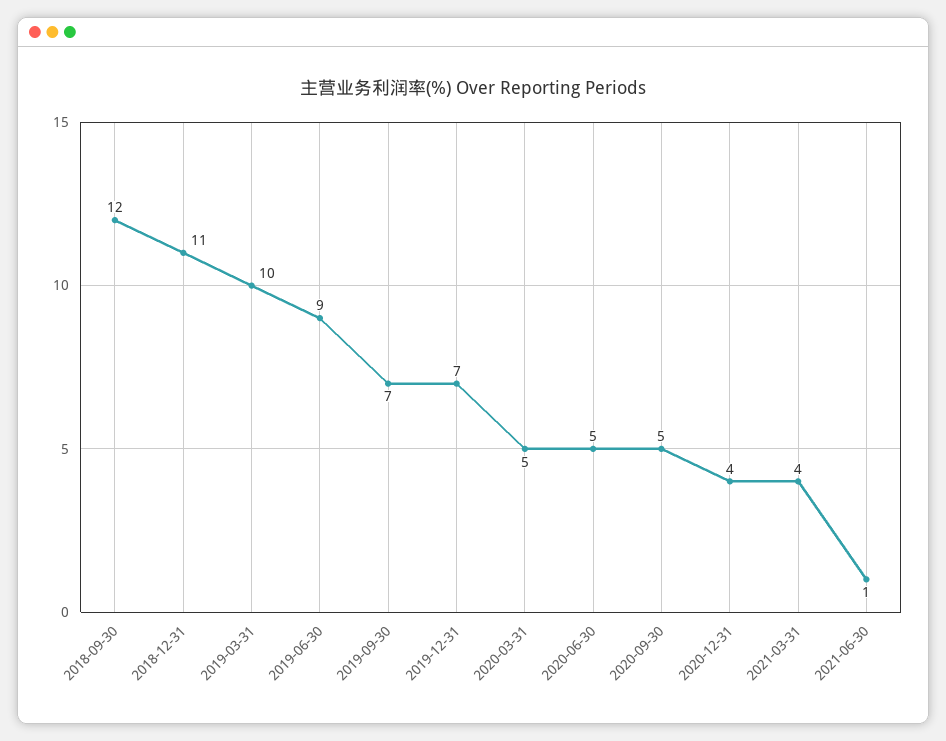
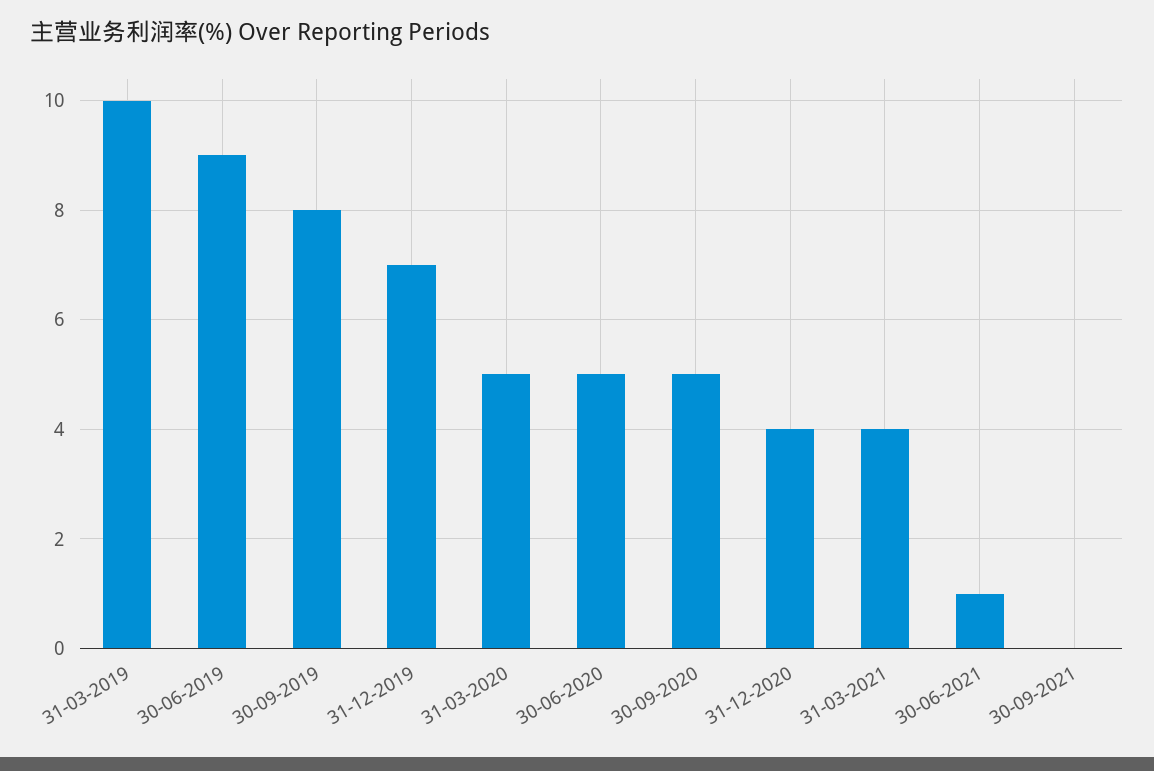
2018-09-30: 12 -> none
2018-12-31: 11 -> none
2019-09-30: 7 -> 8
30-09-2021: none -> 0

